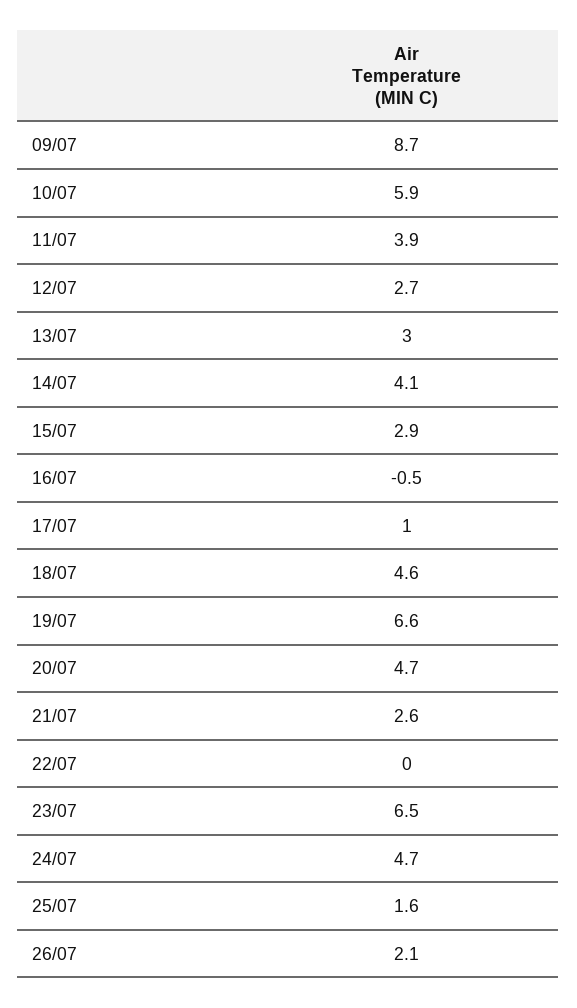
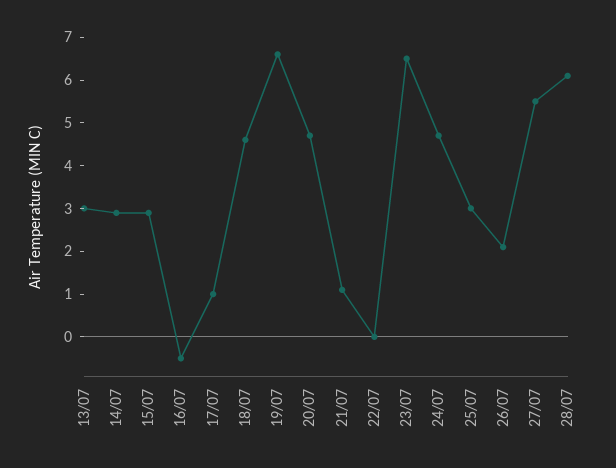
09/07: 8.7 -> none
10/07: 5.9 -> none
11/07: 3.9 -> none
12/07: 2.7 -> none
14/07: 4.1 -> 3
21/07: 2.6 -> 1
25/07: 1.6 -> 3
27/07: none -> 5.5
28/07: none -> 6

